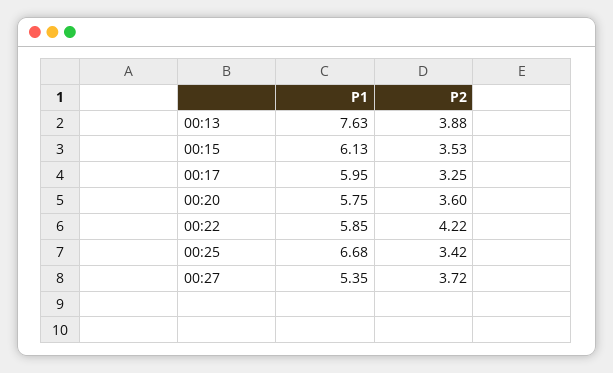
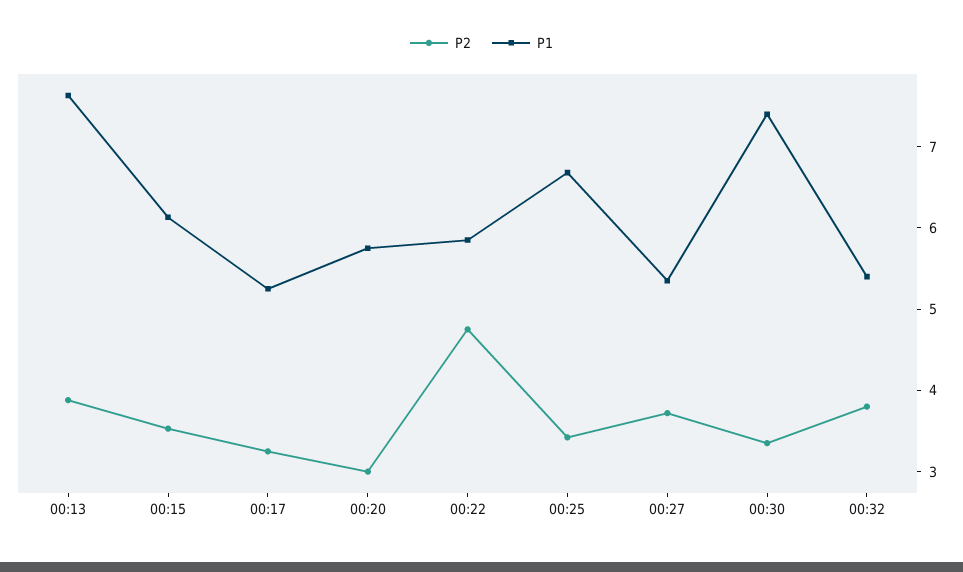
P1, 00:17: 5.95 -> 5.2
P2, 00:20: 3.6 -> 3
P2, 00:22: 4.22 -> 4.8
P2, 00:30: none -> 3.4
P1, 00:30: none -> 7.4
P2, 00:32: none -> 3.8
P1, 00:32: none -> 5.4

